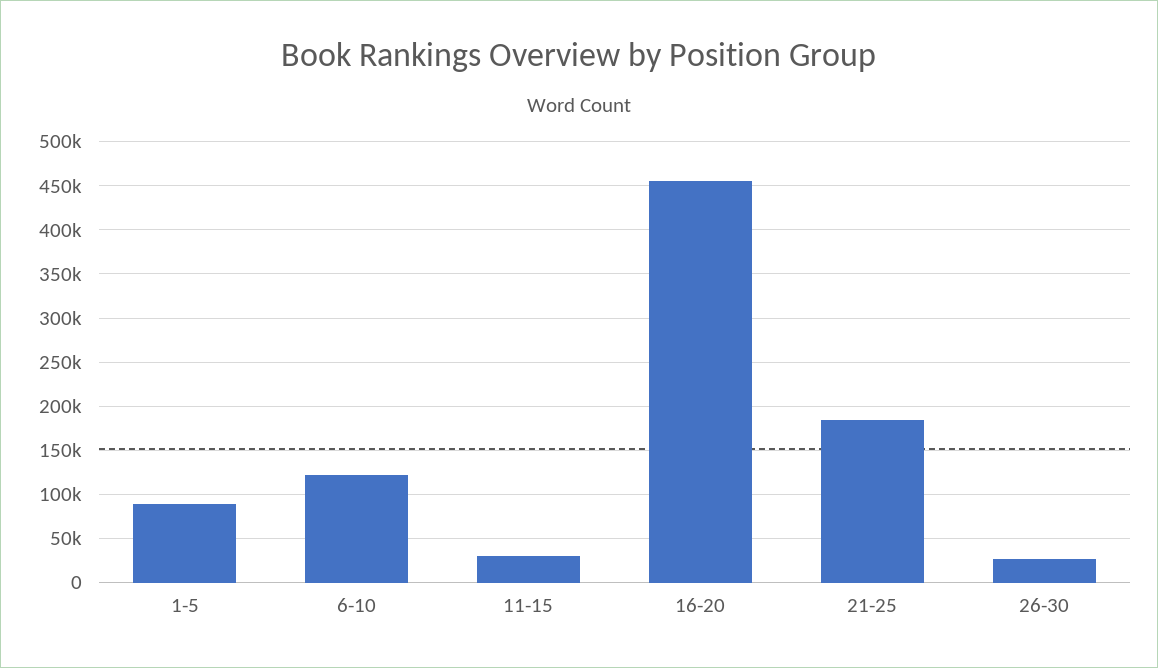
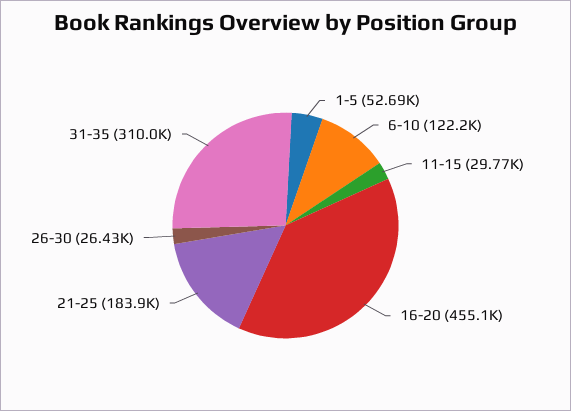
1-5: 90000 -> 52690
31-35: none -> 310000

